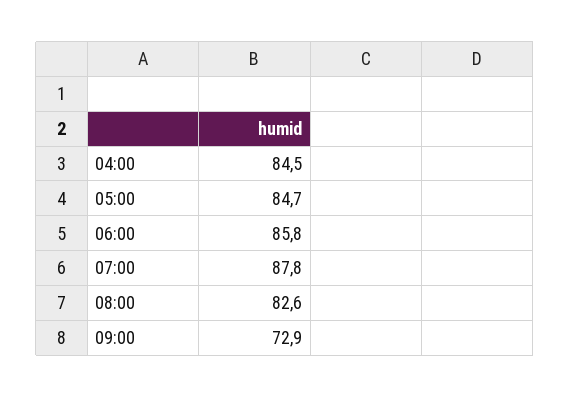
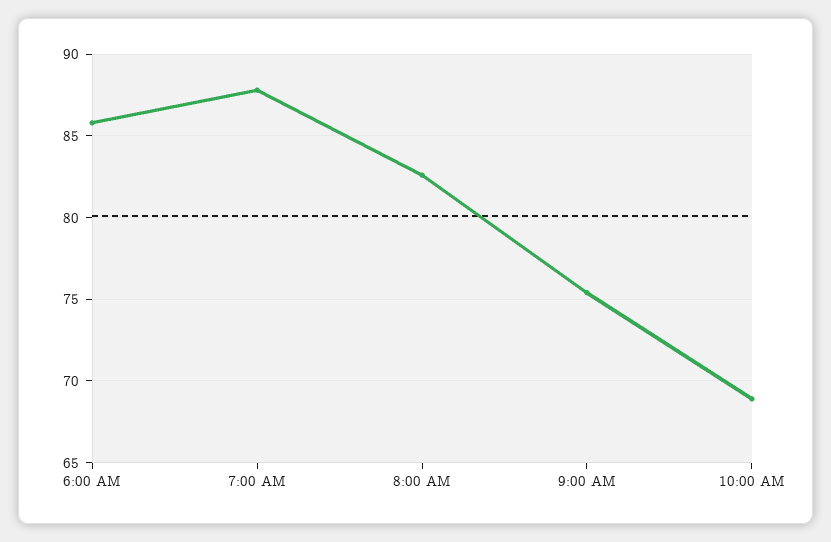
04:00: 84.5 -> none
05:00: 84.7 -> none
09:00: 72.9 -> 75.5
10:00 AM: none -> 69

